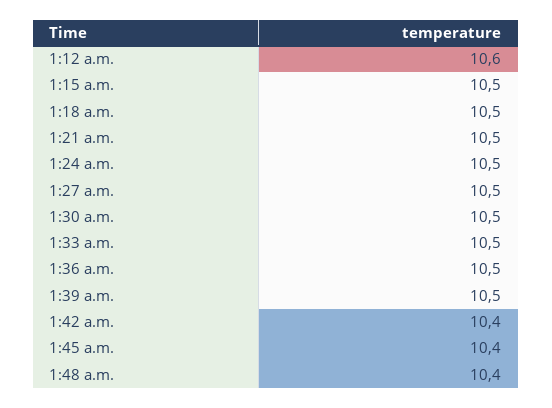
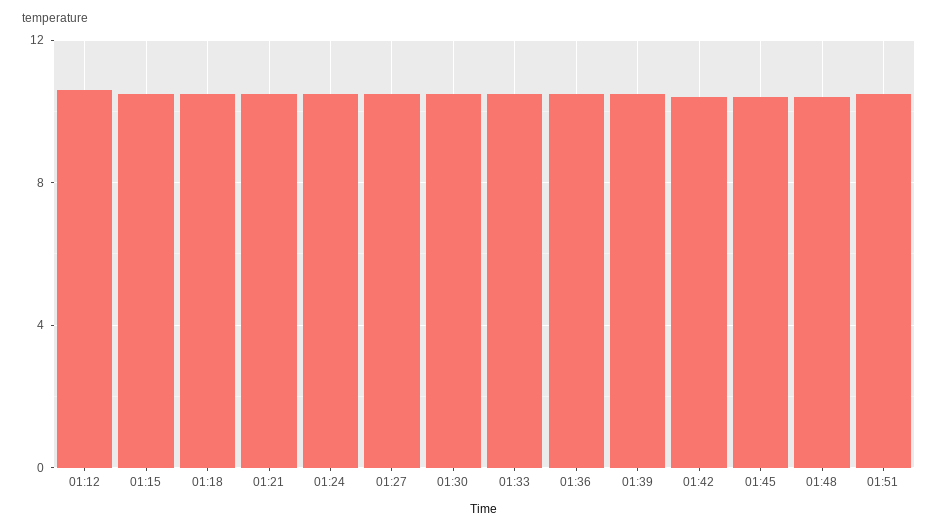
01:51: none -> 10.5

